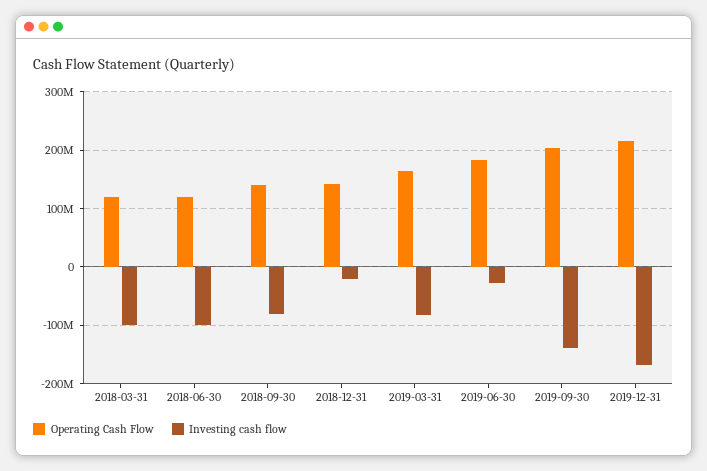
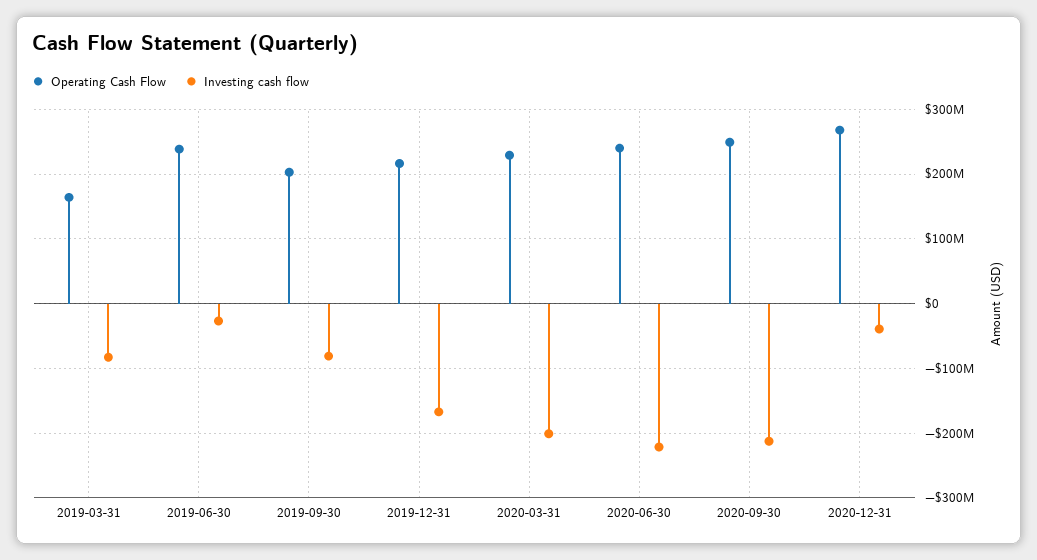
Operating Cash Flow, 2018-03-31: 120000000 -> none
Investing cash flow, 2018-03-31: -100000000 -> none
Operating Cash Flow, 2018-06-30: 120000000 -> none
Investing cash flow, 2018-06-30: -100000000 -> none
Operating Cash Flow, 2018-09-30: 140000000 -> none
Investing cash flow, 2018-09-30: -80000000 -> none
Operating Cash Flow, 2018-12-31: 140000000 -> none
Investing cash flow, 2018-12-31: -20000000 -> none
Operating Cash Flow, 2019-06-30: 180000000 -> 240000000
Investing cash flow, 2019-09-30: -140000000 -> -80000000
Operating Cash Flow, 2020-03-31: none -> 230000000
Investing cash flow, 2020-03-31: none -> -200000000
Operating Cash Flow, 2020-06-30: none -> 240000000
Investing cash flow, 2020-06-30: none -> -220000000
Operating Cash Flow, 2020-09-30: none -> 250000000
Investing cash flow, 2020-09-30: none -> -210000000
Operating Cash Flow, 2020-12-31: none -> 270000000
Investing cash flow, 2020-12-31: none -> -40000000

